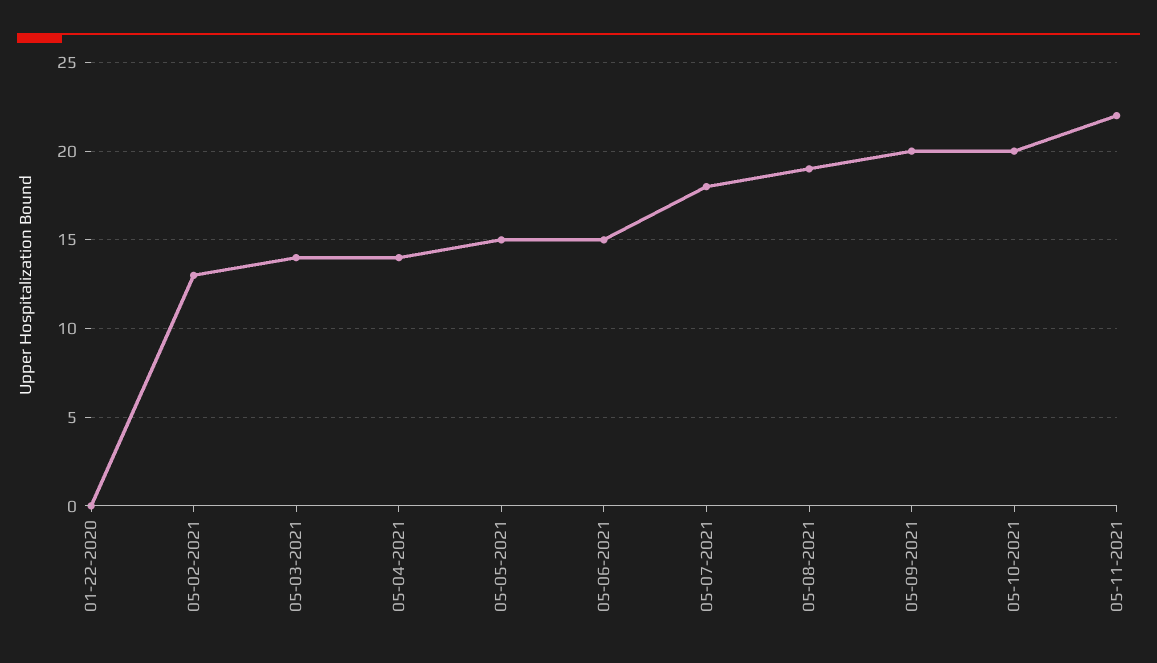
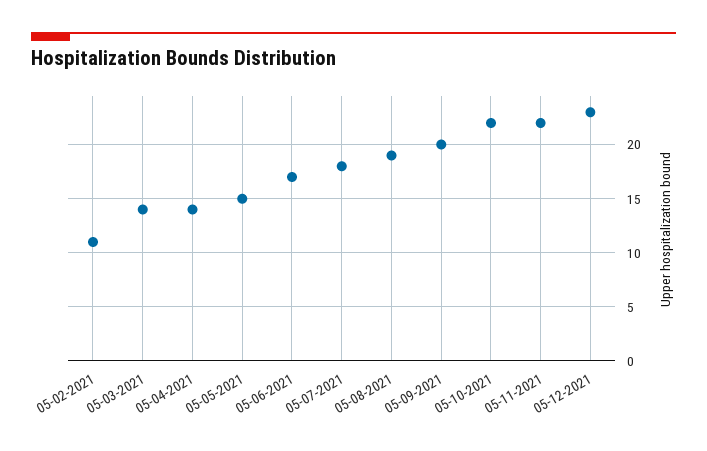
01-22-2020: 0 -> none
05-02-2021: 13 -> 11
05-06-2021: 15 -> 17
05-10-2021: 20 -> 22
05-12-2021: none -> 23

